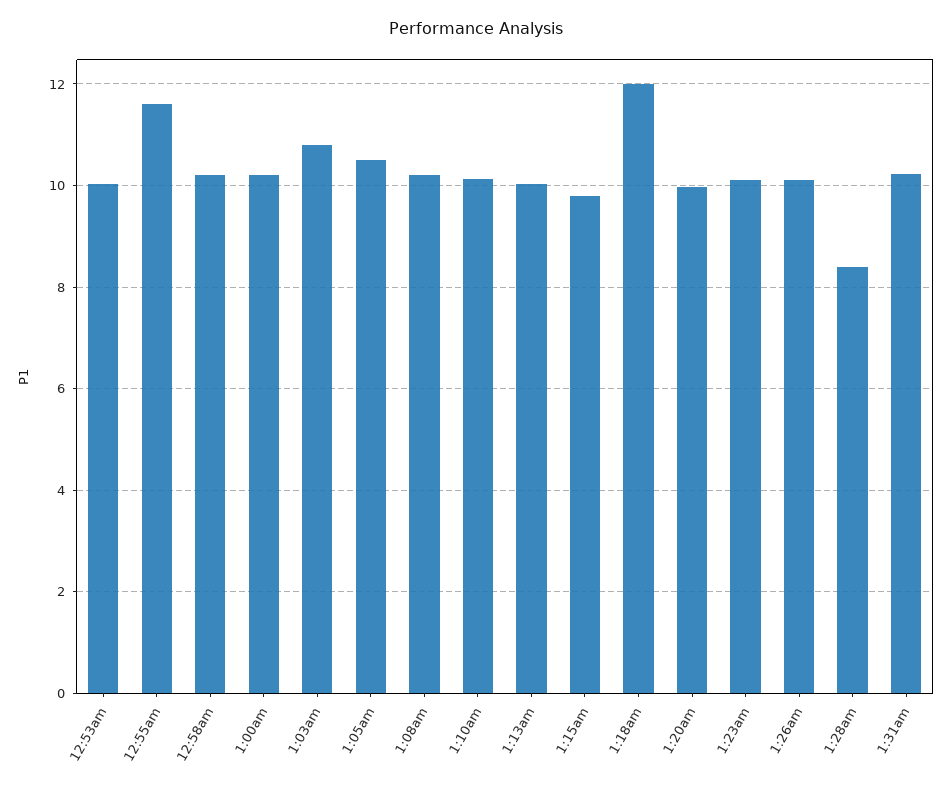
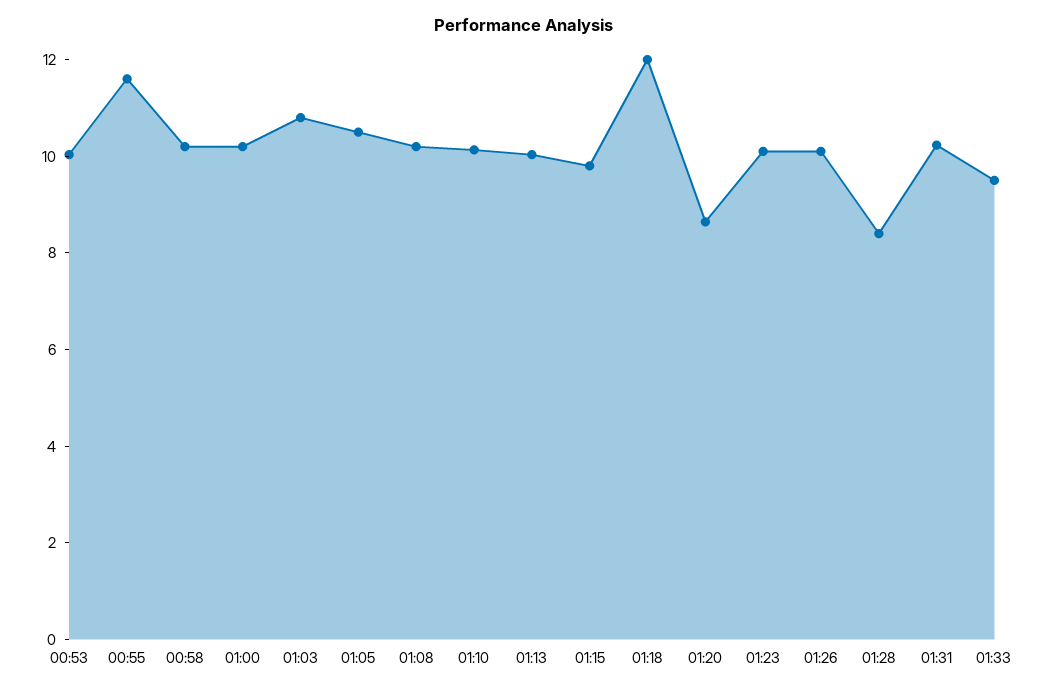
1:20am: 10 -> 8.5
01:33: none -> 9.5

